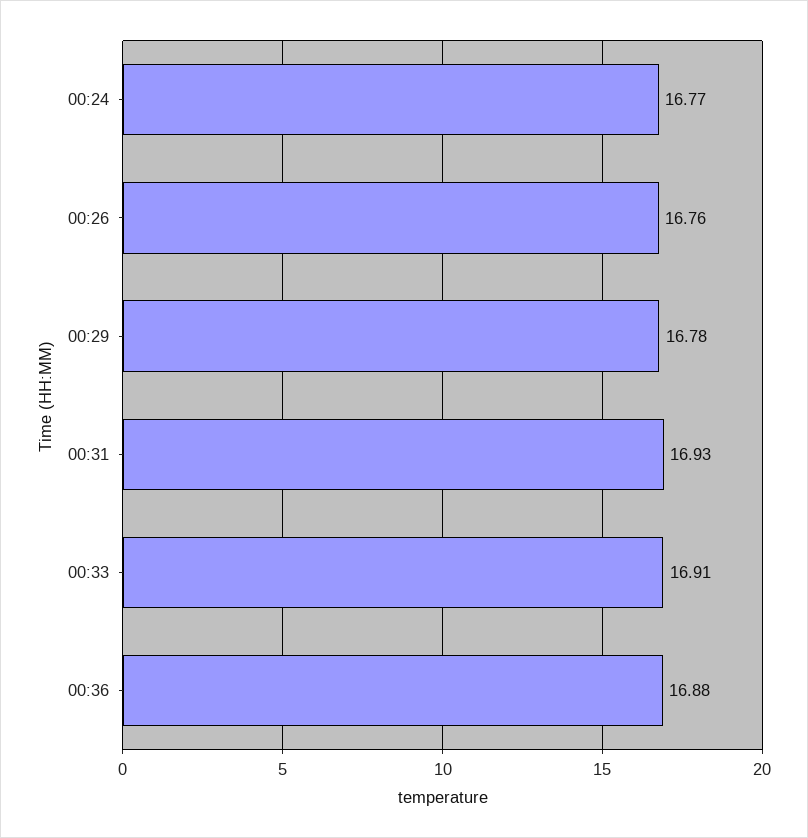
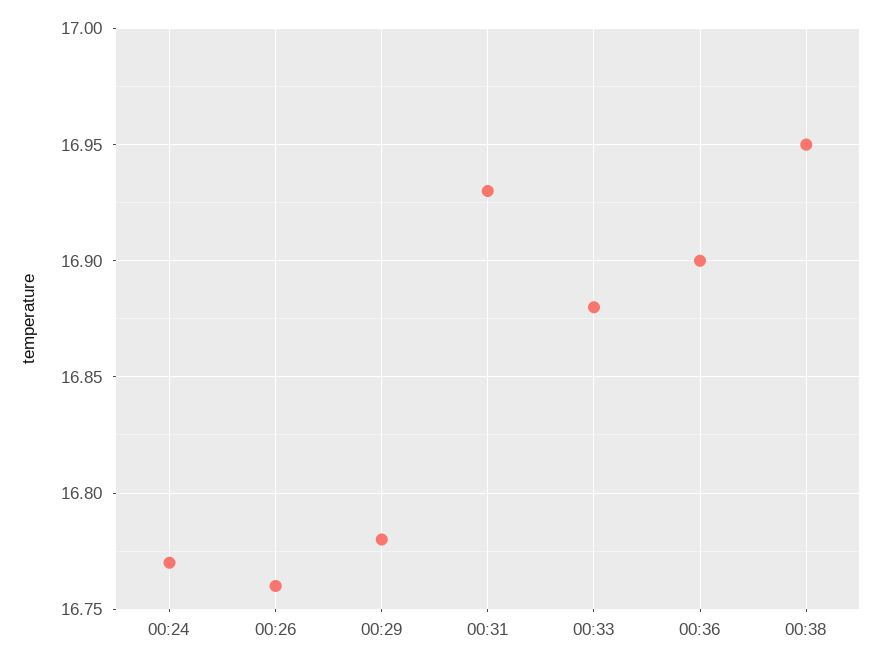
00:33: 16.91 -> 16.88
00:36: 16.88 -> 16.9
00:38: none -> 16.95

